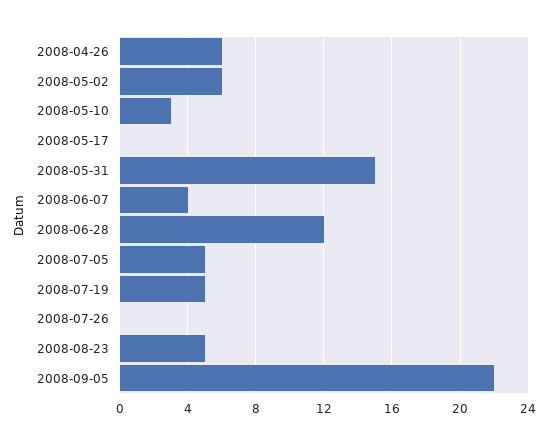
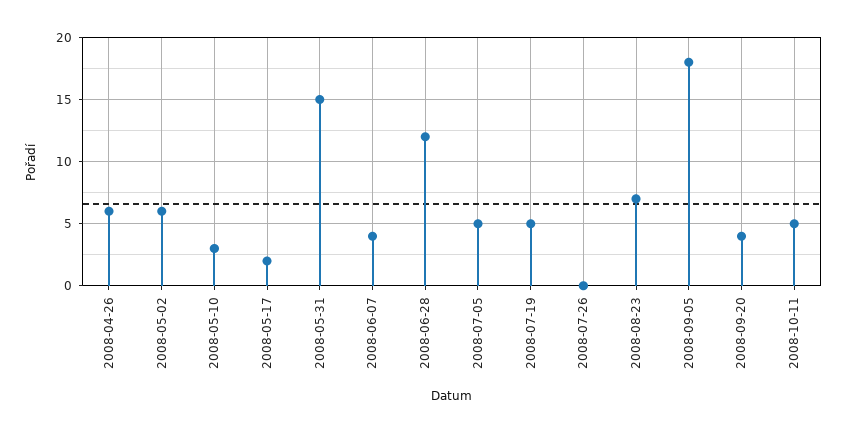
2008-05-17: 0 -> 2
2008-08-23: 5 -> 7
2008-09-05: 22 -> 18
2008-09-20: none -> 4
2008-10-11: none -> 5

